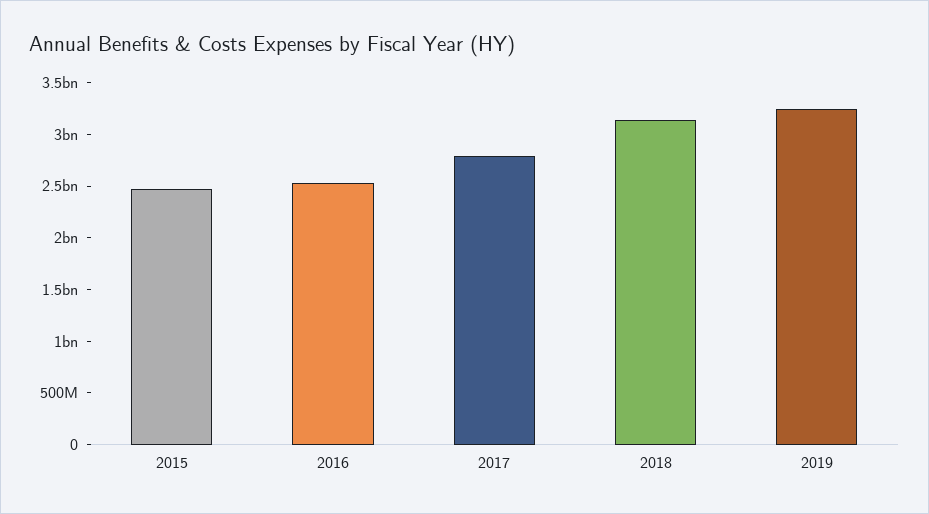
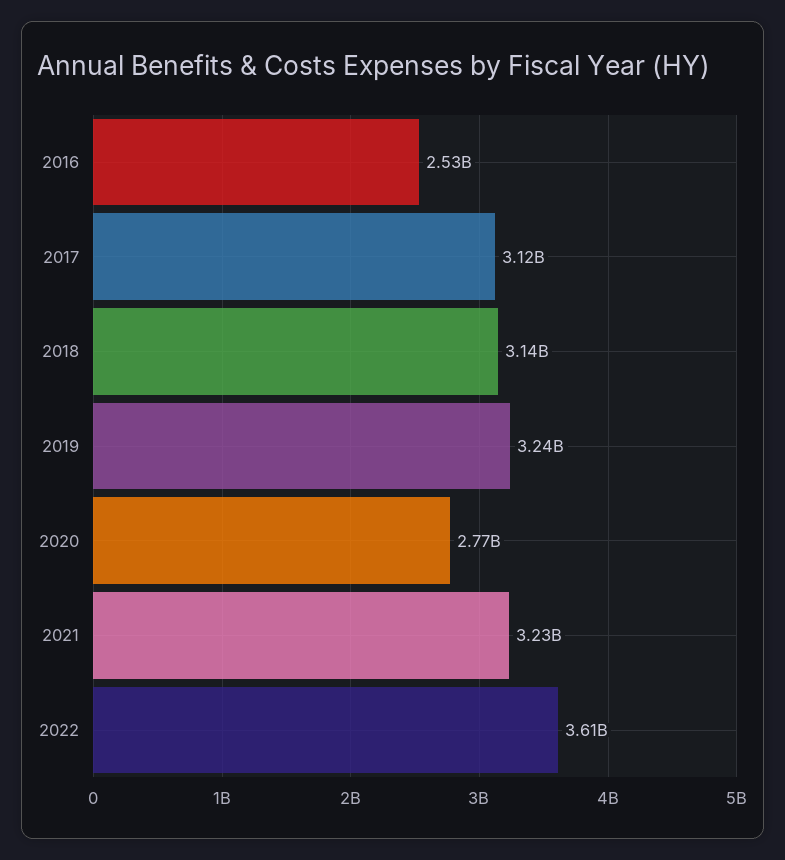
2015: 2500000000 -> none
2017: 2800000000 -> 3120000000
2020: none -> 2770000000
2021: none -> 3230000000
2022: none -> 3610000000

